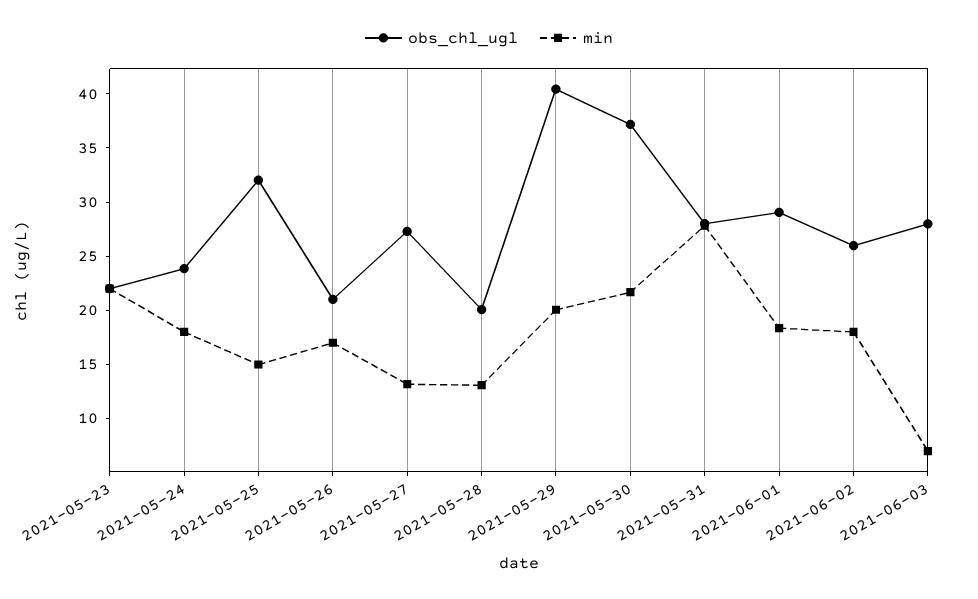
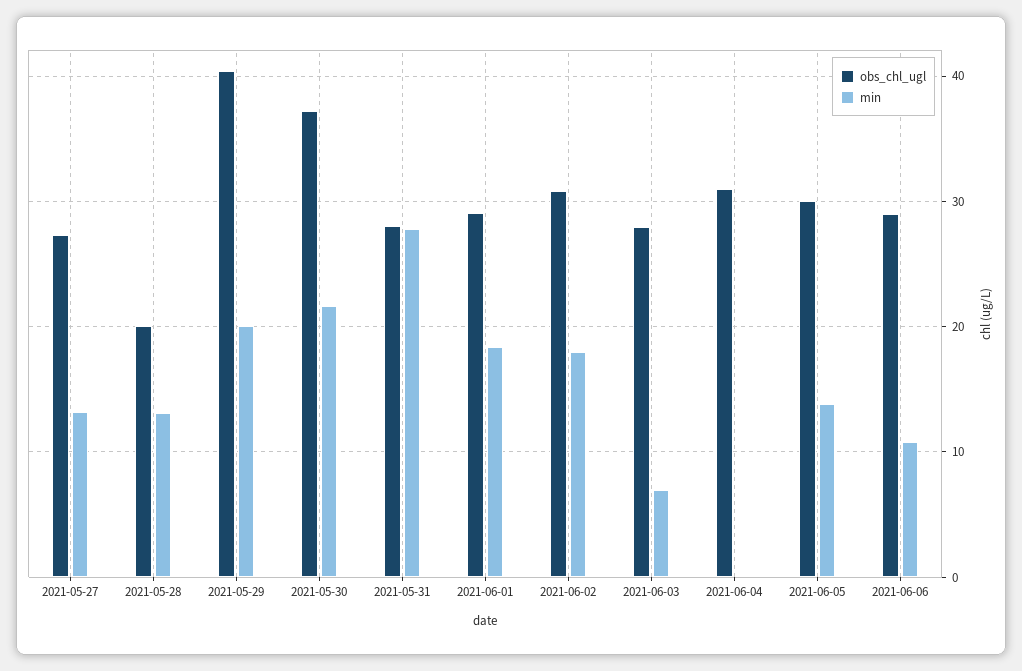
obs_chl_ugl, 2021-05-23: 22 -> none
min, 2021-05-23: 22 -> none
obs_chl_ugl, 2021-05-24: 24 -> none
min, 2021-05-24: 18 -> none
obs_chl_ugl, 2021-05-25: 32 -> none
min, 2021-05-25: 15 -> none
obs_chl_ugl, 2021-05-26: 21 -> none
min, 2021-05-26: 17 -> none
obs_chl_ugl, 2021-06-02: 26 -> 31
obs_chl_ugl, 2021-06-04: none -> 31
min, 2021-06-04: none -> 0
obs_chl_ugl, 2021-06-05: none -> 30
min, 2021-06-05: none -> 14
obs_chl_ugl, 2021-06-06: none -> 29
min, 2021-06-06: none -> 11

